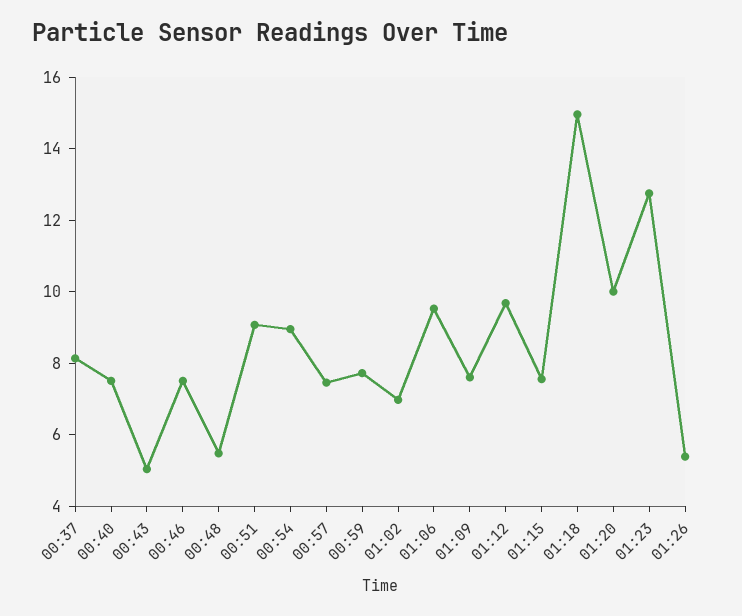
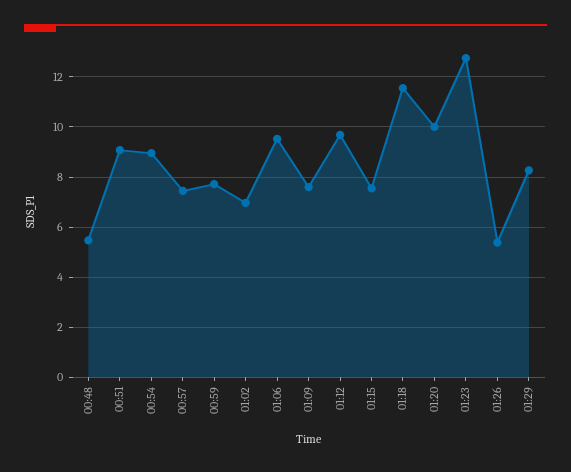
00:37: 8 -> none
00:40: 7.5 -> none
00:43: 5 -> none
00:46: 7.5 -> none
01:18: 15 -> 11.5
01:29: none -> 8.25

